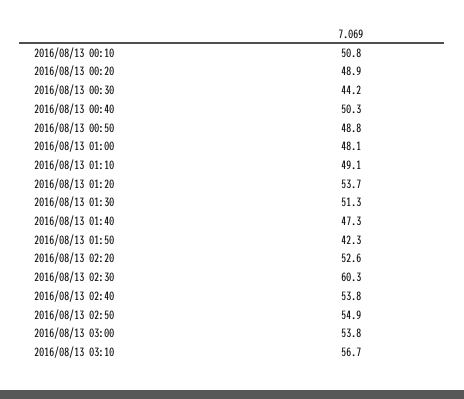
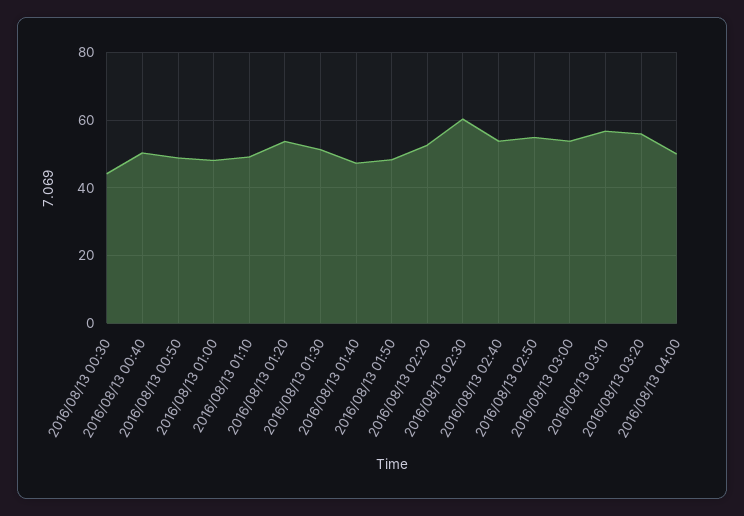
2016/08/13 00:10: 50.8 -> none
2016/08/13 00:20: 48.9 -> none
2016/08/13 01:50: 42.3 -> 48
2016/08/13 03:20: none -> 56
2016/08/13 04:00: none -> 50

